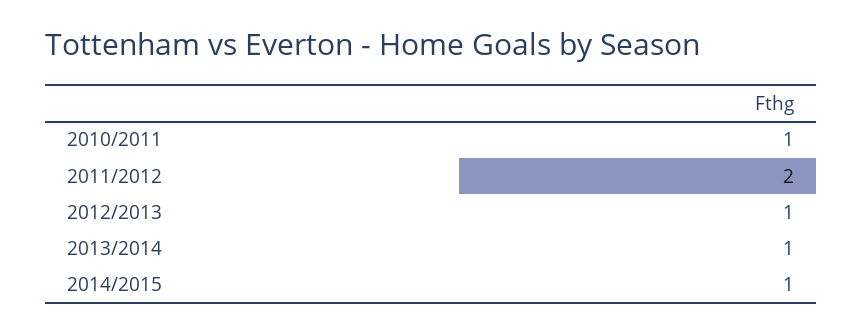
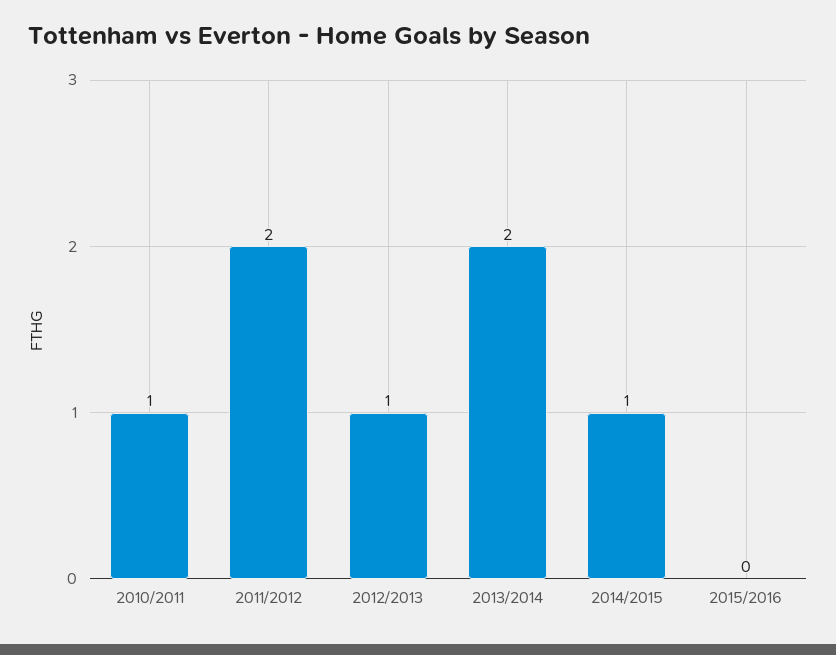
2013/2014: 1 -> 2
2015/2016: none -> 0

